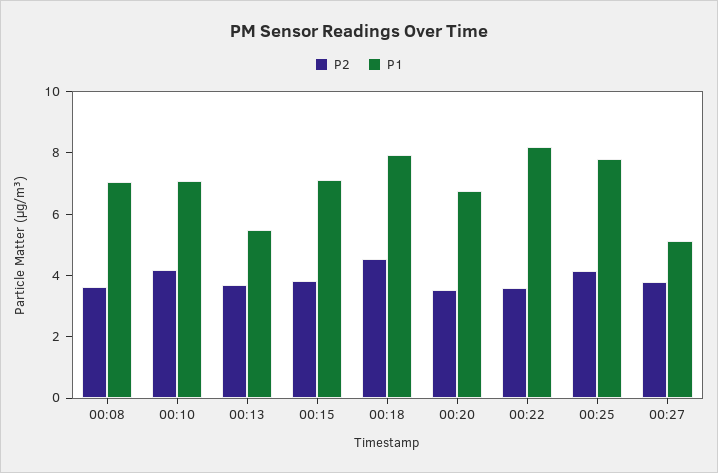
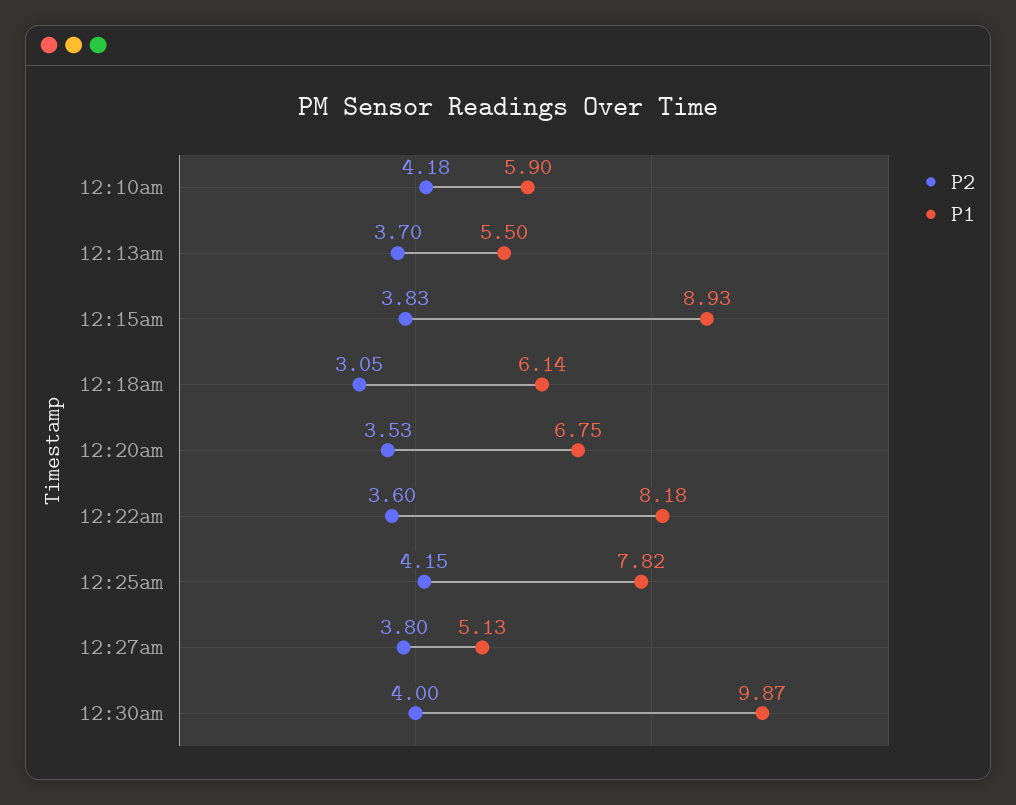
P2, 00:08: 3.5 -> none
P1, 00:08: 7 -> none
P1, 00:10: 7 -> 5.9
P1, 00:15: 7 -> 8.93
P2, 00:18: 4.5 -> 3.05
P1, 00:18: 8 -> 6.14
P2, 12:30am: none -> 4
P1, 12:30am: none -> 9.87

